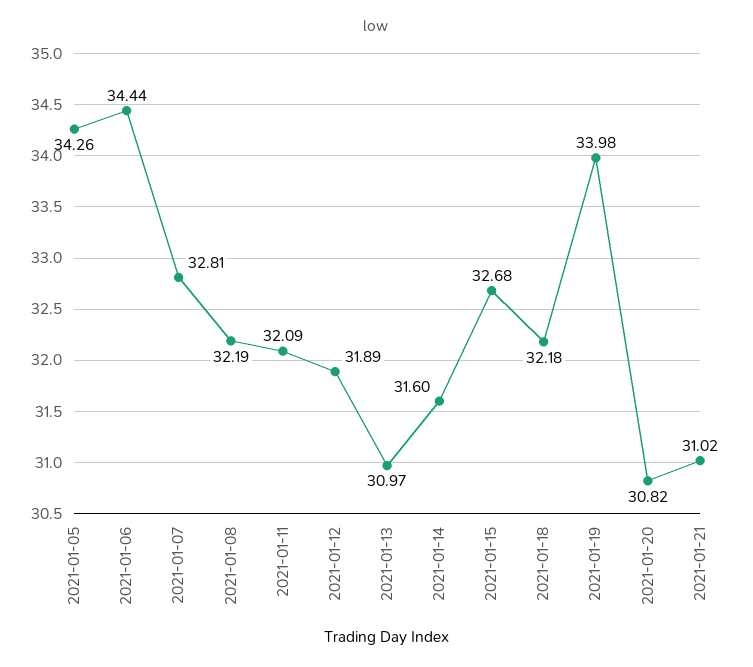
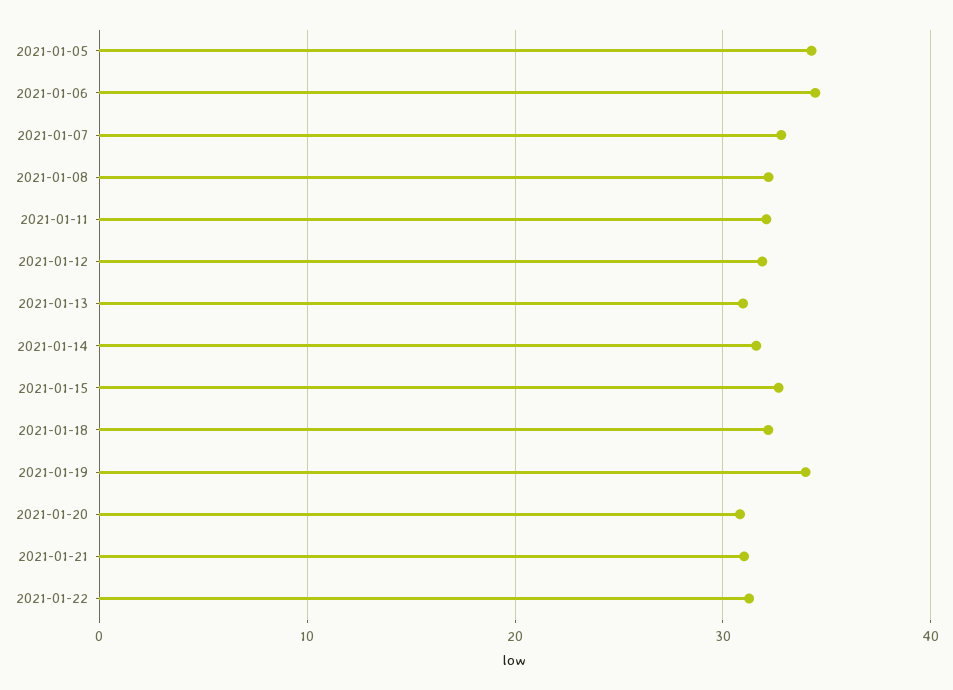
2021-01-22: none -> 31

